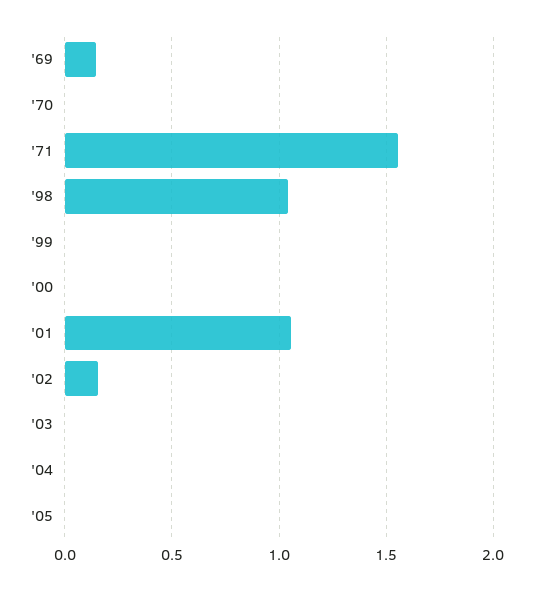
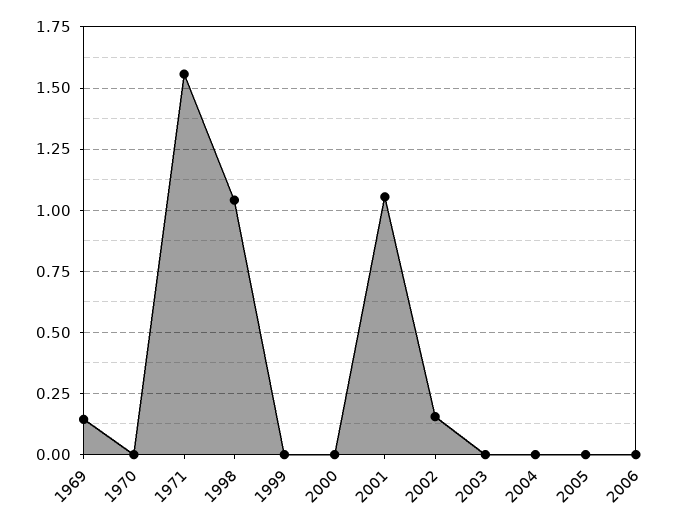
2006: none -> 0

